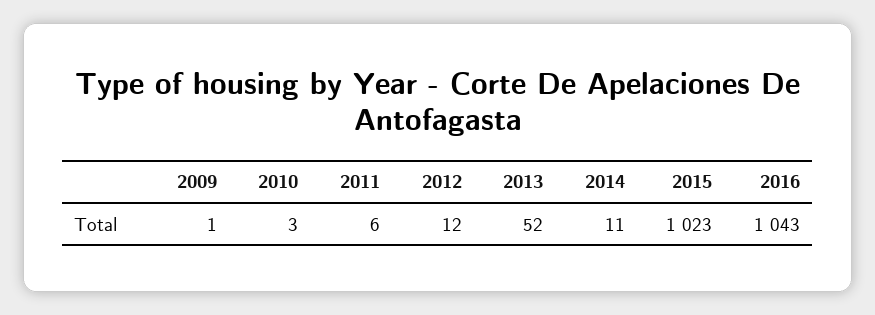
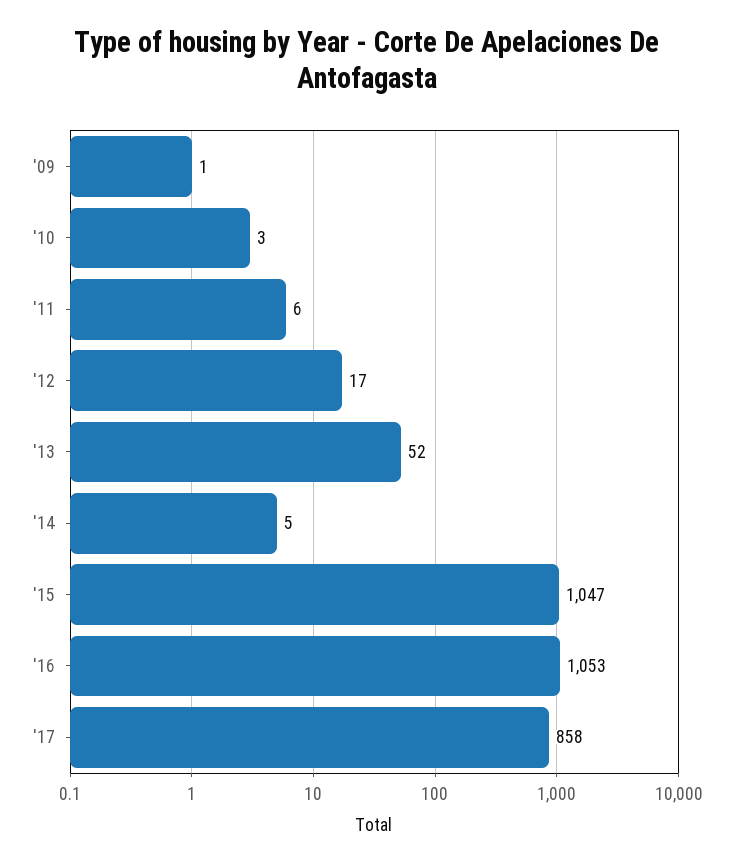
2012: 12 -> 17
2014: 11 -> 5
2015: 1023 -> 1047
2016: 1043 -> 1053
'17: none -> 858

